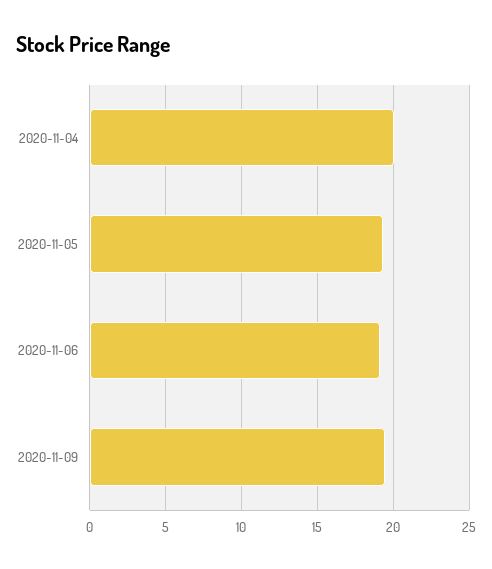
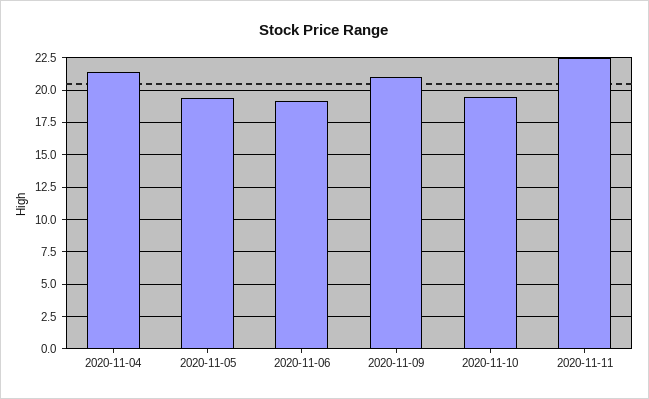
2020-11-04: 20 -> 21.5
2020-11-09: 19.5 -> 21
2020-11-10: none -> 19.5
2020-11-11: none -> 22.5

